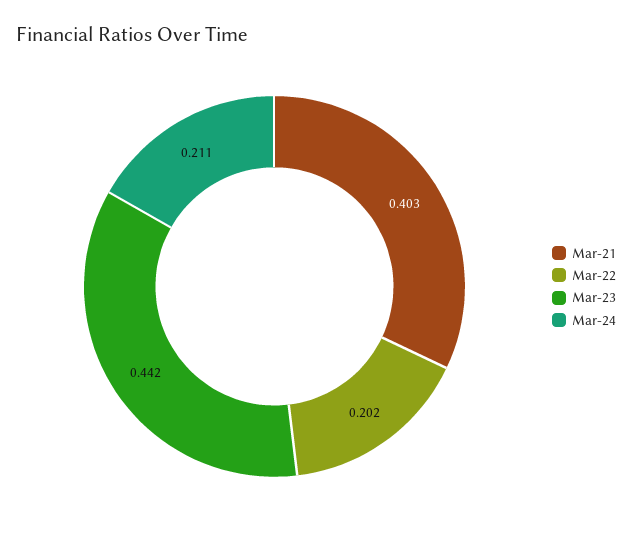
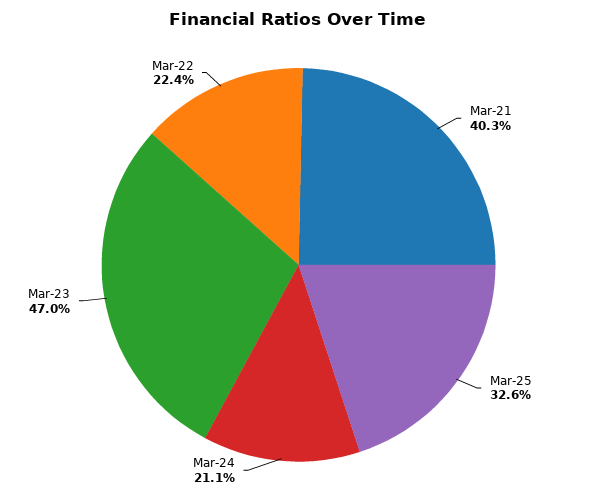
Mar-22: 0.202 -> 0.224
Mar-23: 0.442 -> 0.47
Mar-25: none -> 0.326

